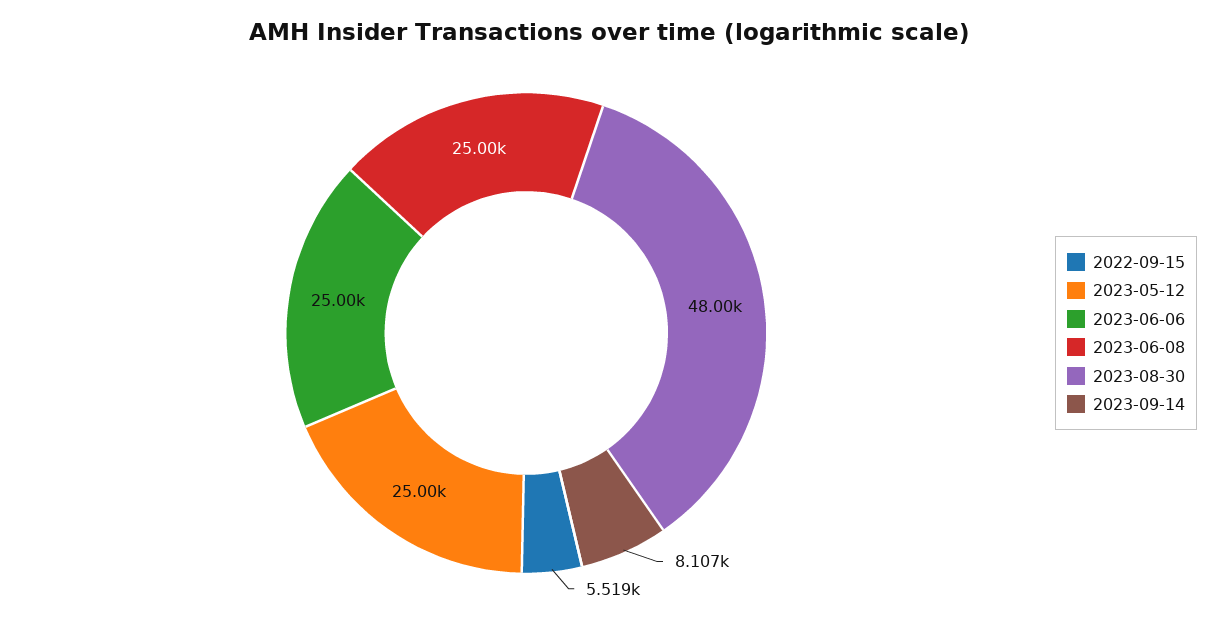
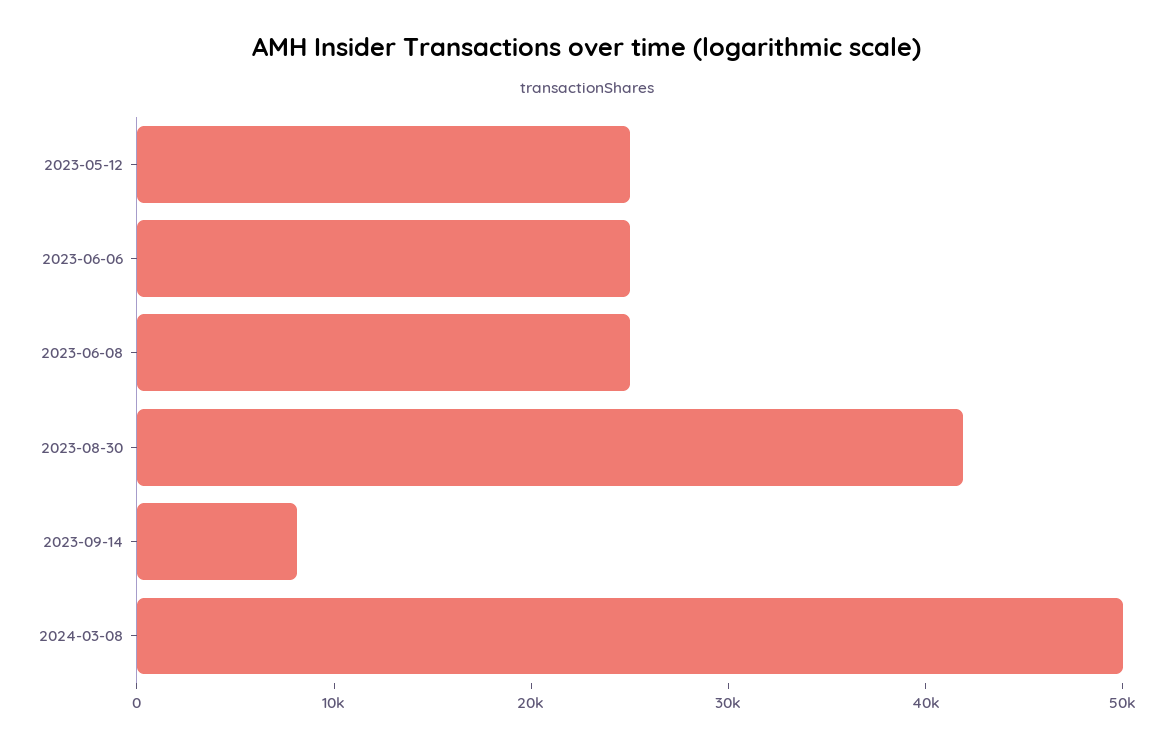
2022-09-15: 5519 -> none
2023-08-30: 48000 -> 42000
2024-03-08: none -> 50000

